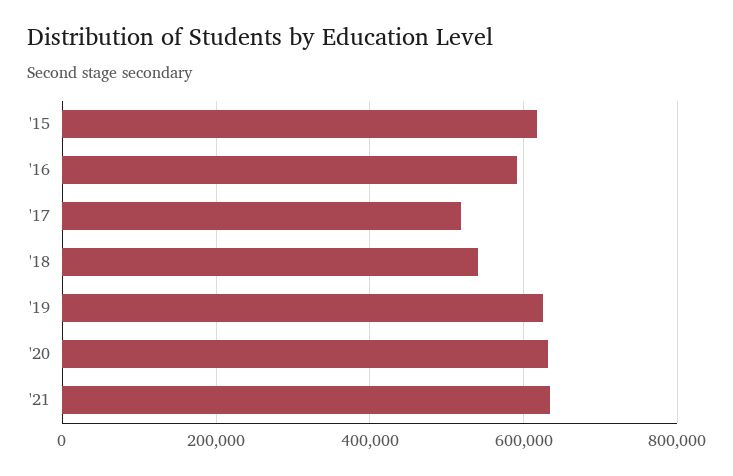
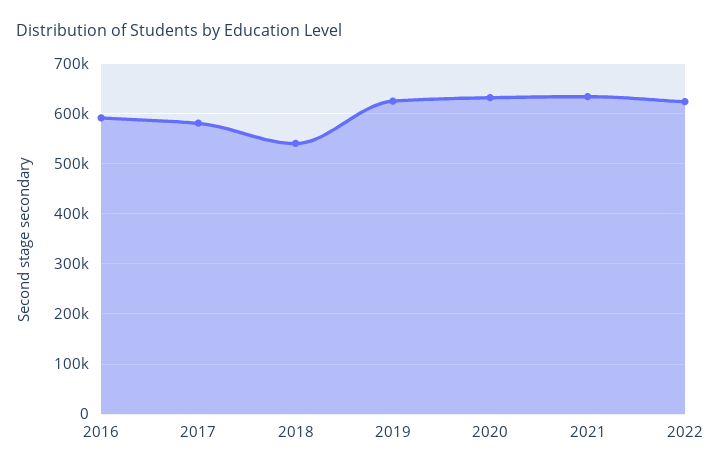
'15: 620000 -> none
'17: 520000 -> 580000
2022: none -> 620000

